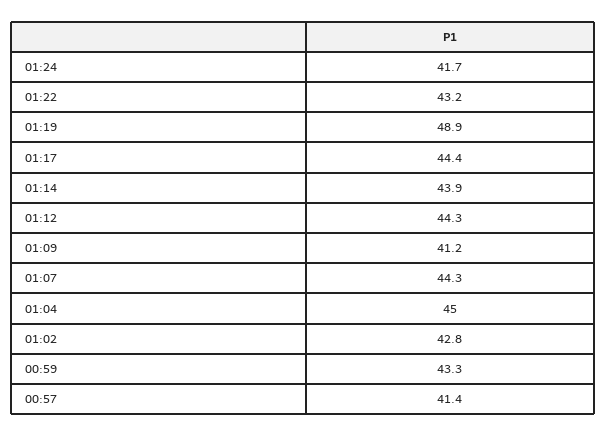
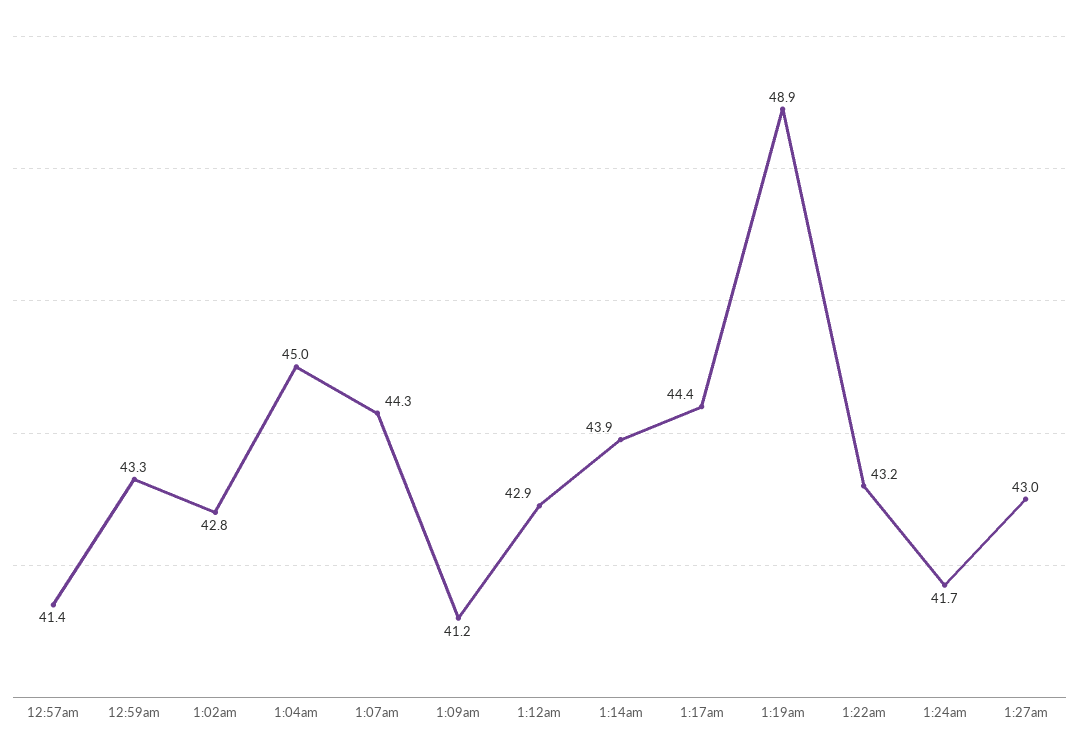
01:12: 44.3 -> 42.9
1:27am: none -> 43

